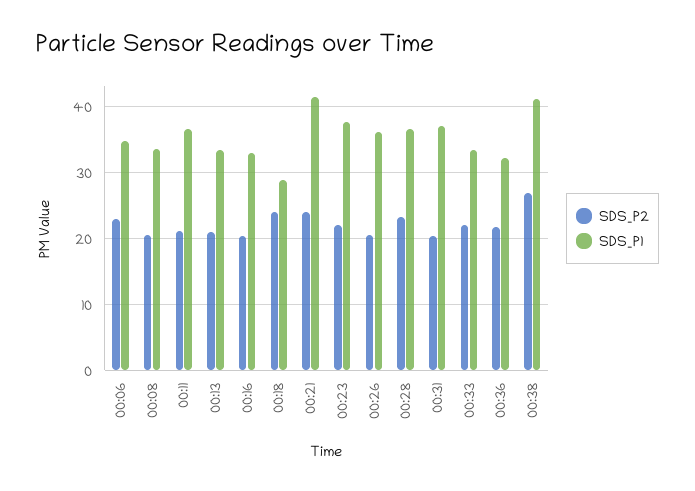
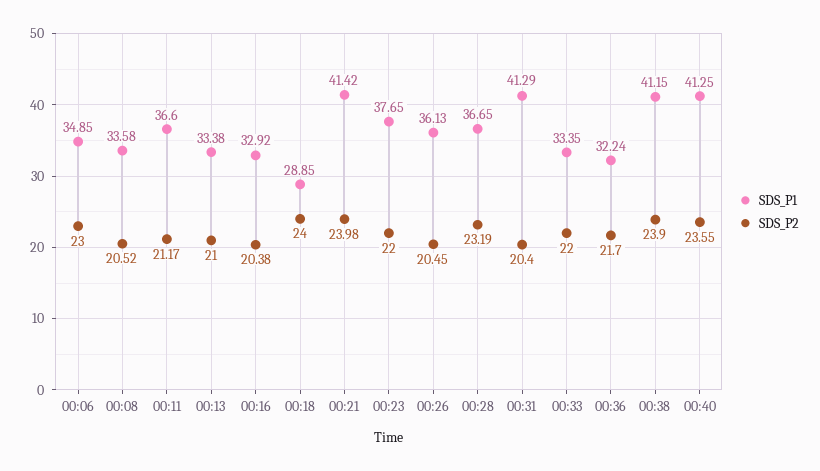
SDS_P1, 00:31: 37 -> 41.29
SDS_P2, 00:38: 27 -> 23.9
SDS_P1, 00:40: none -> 41.25
SDS_P2, 00:40: none -> 23.55

